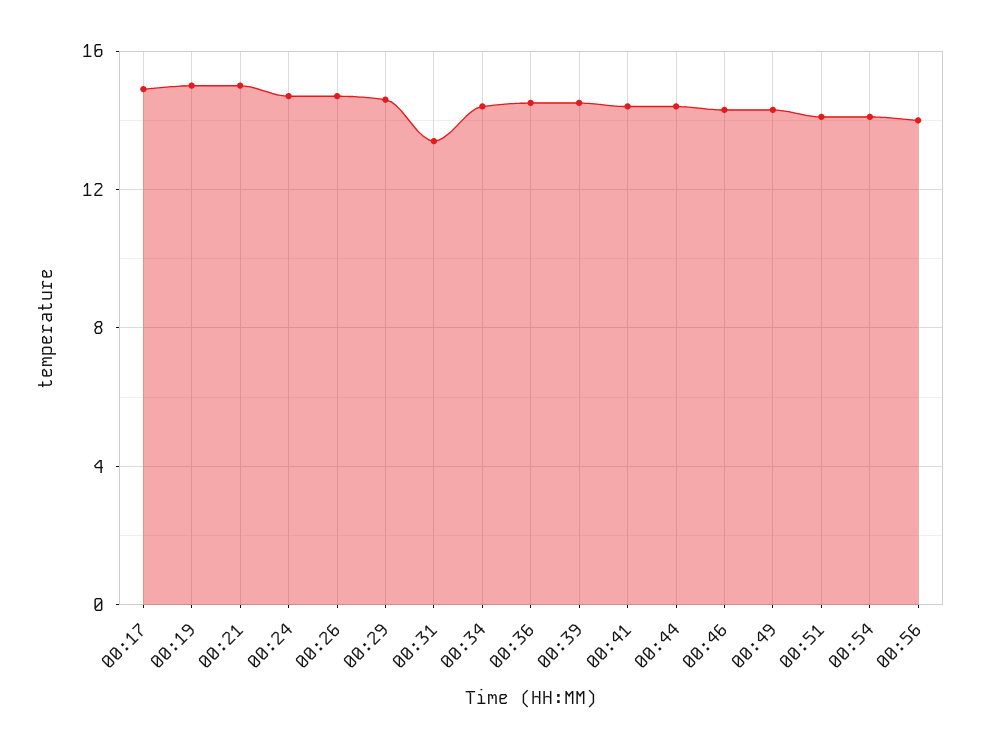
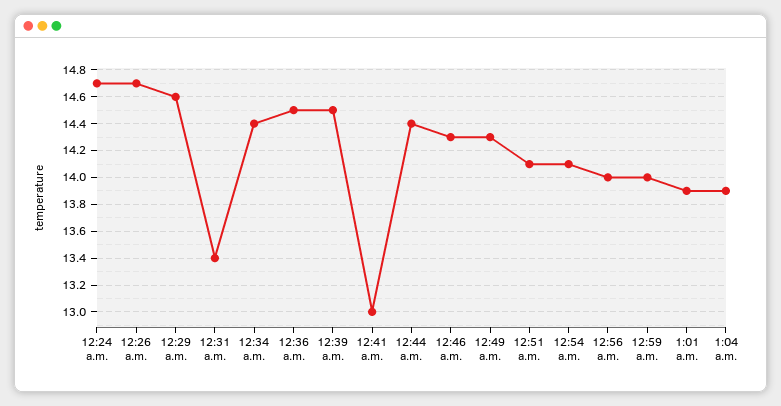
00:17: 15 -> none
00:19: 15 -> none
00:21: 15 -> none
00:41: 14.5 -> 13
12:59 a.m.: none -> 14
1:01 a.m.: none -> 13.9
1:04 a.m.: none -> 13.9

